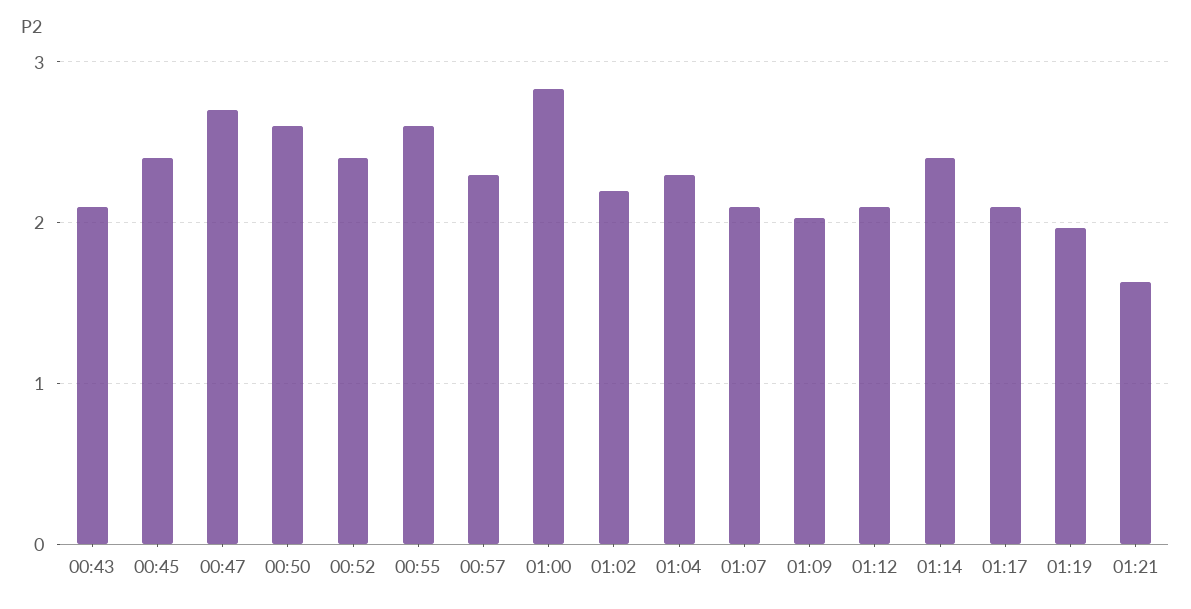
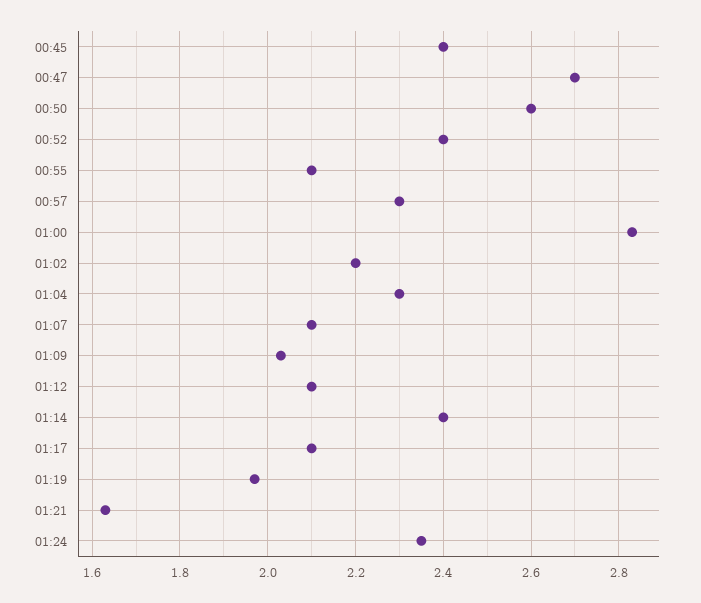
00:43: 2.1 -> none
00:55: 2.6 -> 2.1
01:24: none -> 2.35

